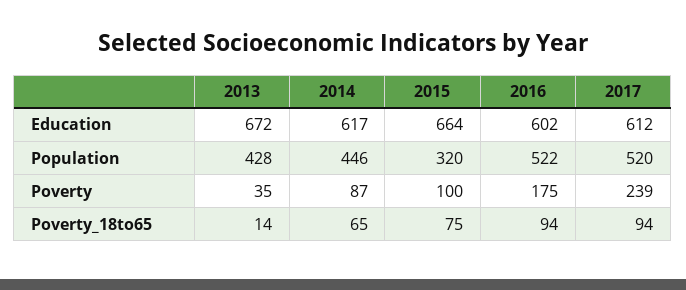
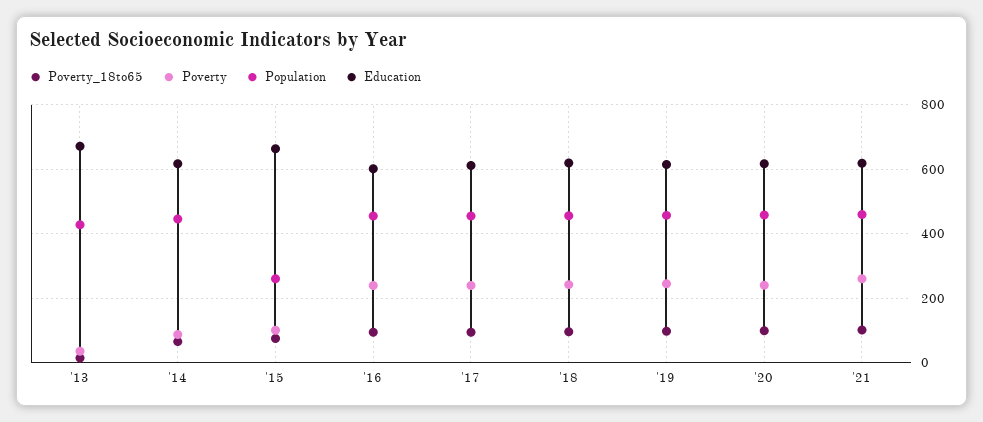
Population, 2015: 320 -> 260
Population, 2016: 522 -> 460
Population, 2017: 520 -> 460
Poverty, 2016: 175 -> 240
Poverty_18to65, '18: none -> 100
Poverty, '18: none -> 240
Population, '18: none -> 460
Education, '18: none -> 620
Poverty_18to65, '19: none -> 100
Poverty, '19: none -> 240
Population, '19: none -> 460
Education, '19: none -> 620
Poverty_18to65, '20: none -> 100
Poverty, '20: none -> 240
Population, '20: none -> 460
Education, '20: none -> 620
Poverty_18to65, '21: none -> 100
Poverty, '21: none -> 260
Population, '21: none -> 460
Education, '21: none -> 620

